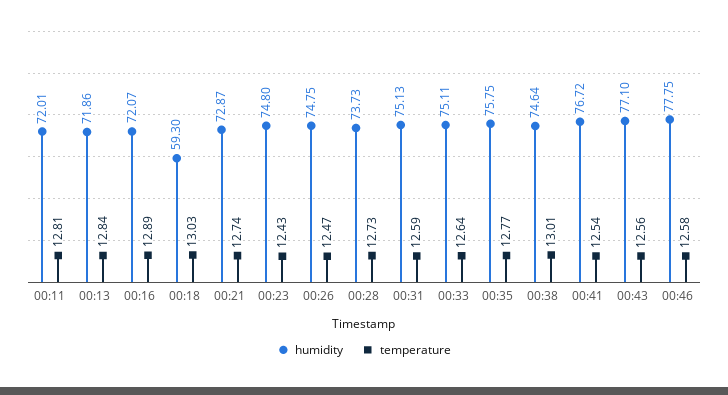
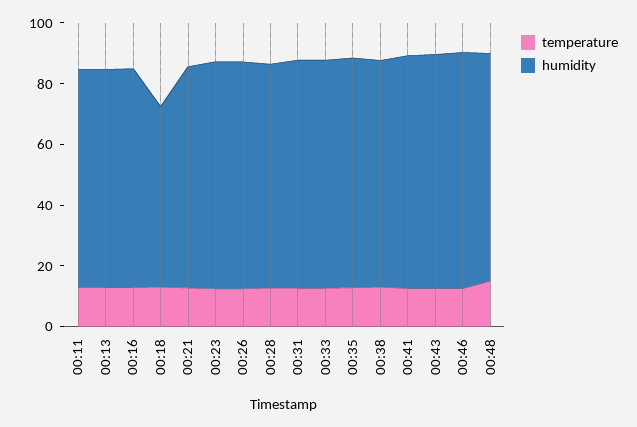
temperature, 00:48: none -> 15
humidity, 00:48: none -> 75

